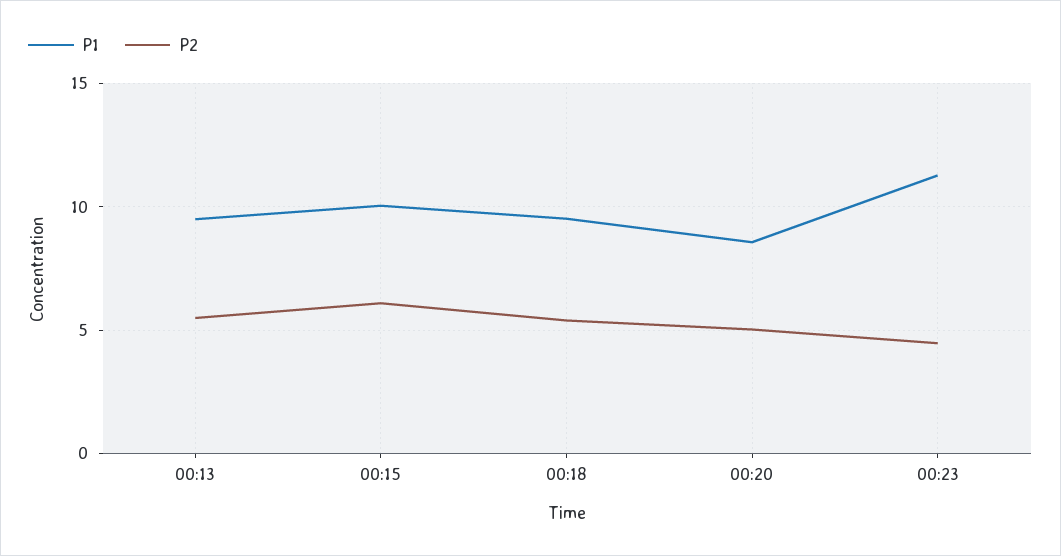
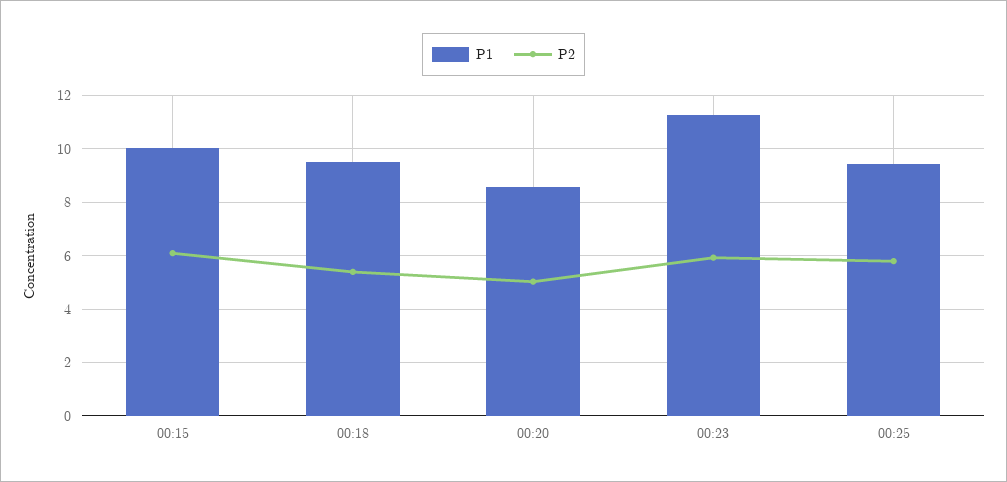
P1, 00:13: 9.5 -> none
P2, 00:13: 5.5 -> none
P2, 00:23: 4.5 -> 6
P1, 00:25: none -> 9.5
P2, 00:25: none -> 5.75

